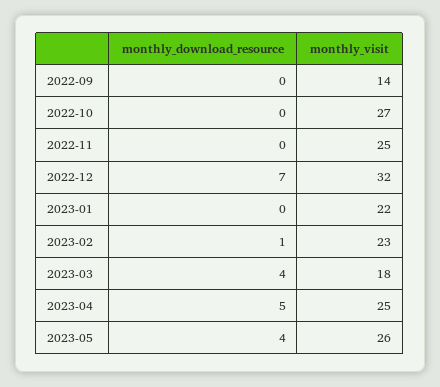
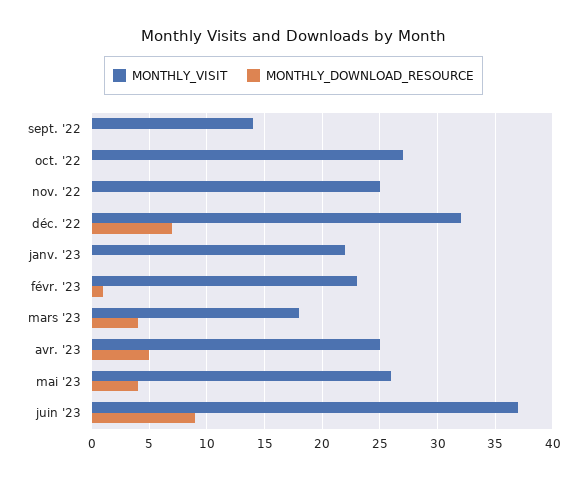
monthly_visit, juin '23: none -> 37
monthly_download_resource, juin '23: none -> 9

